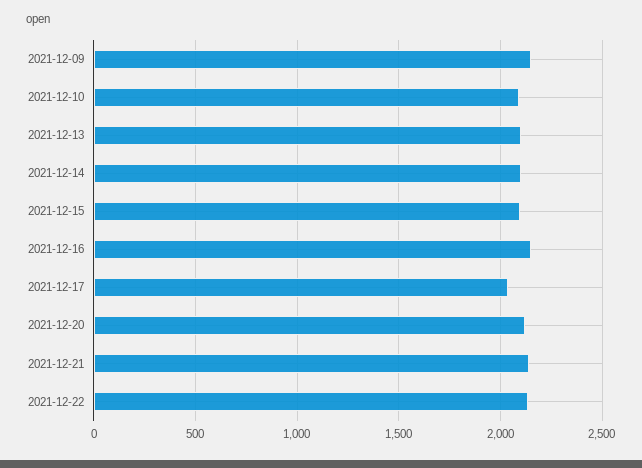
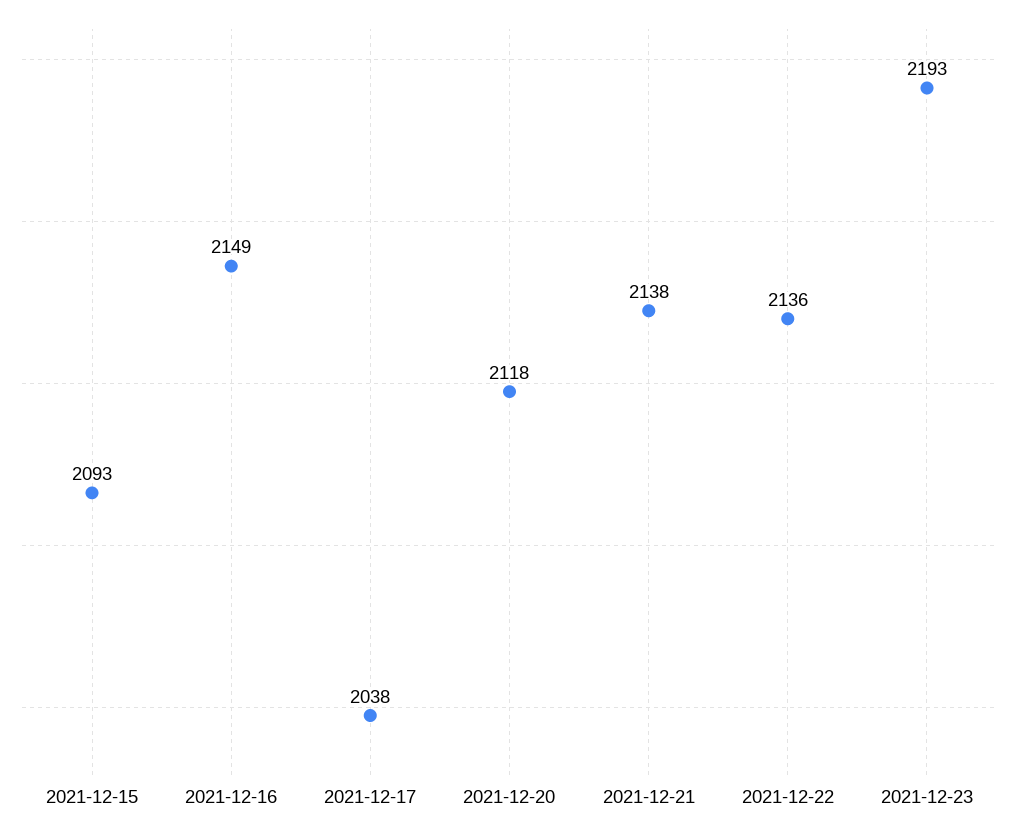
2021-12-09: 2150 -> none
2021-12-10: 2100 -> none
2021-12-13: 2100 -> none
2021-12-14: 2100 -> none
2021-12-23: none -> 2193

